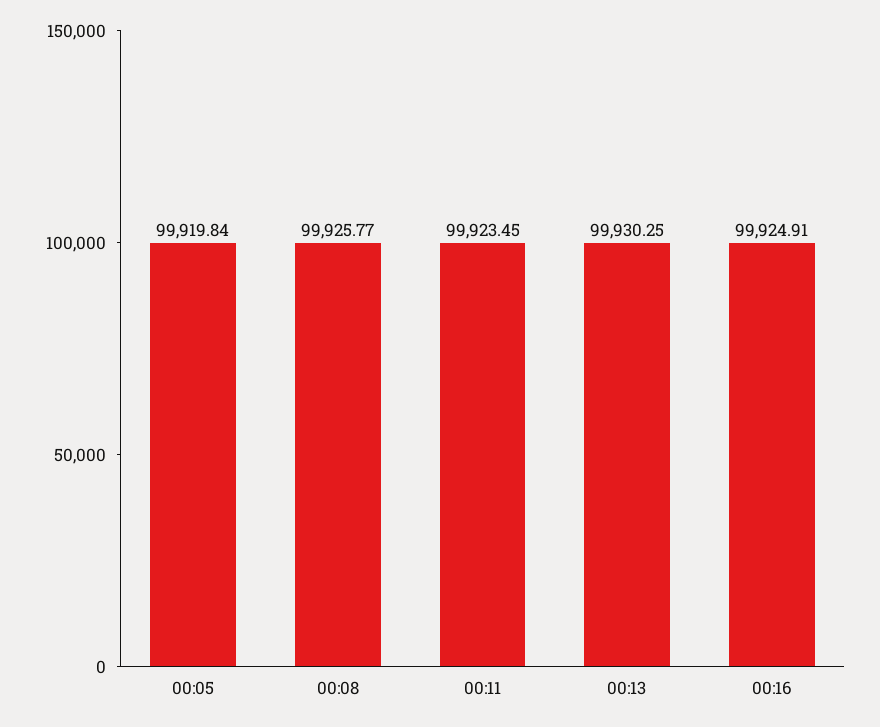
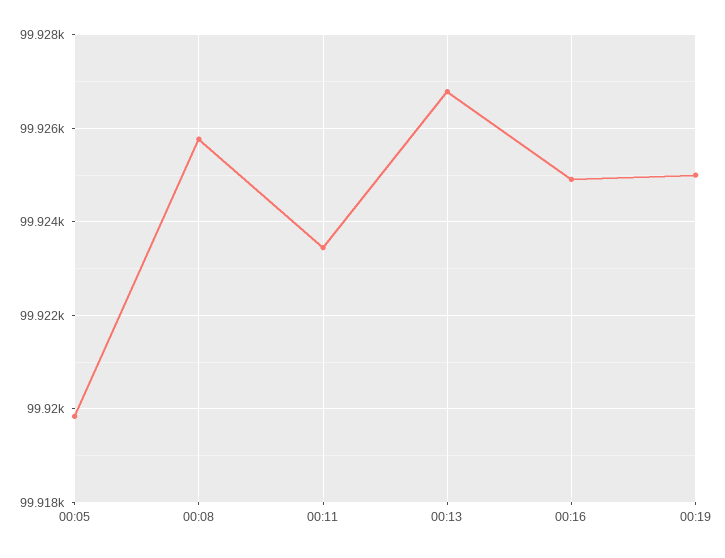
00:13: 99930.25 -> 99926.8
00:19: none -> 99925

